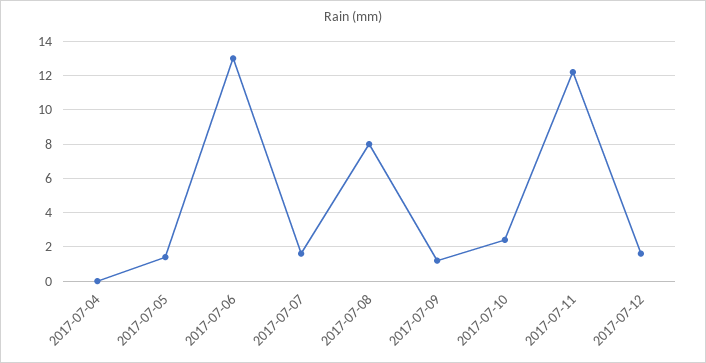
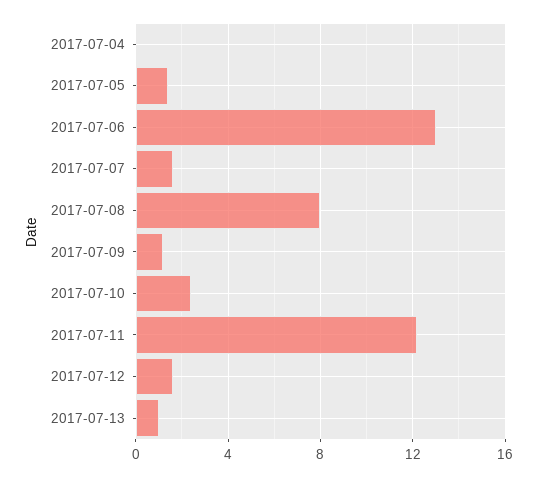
2017-07-13: none -> 1

